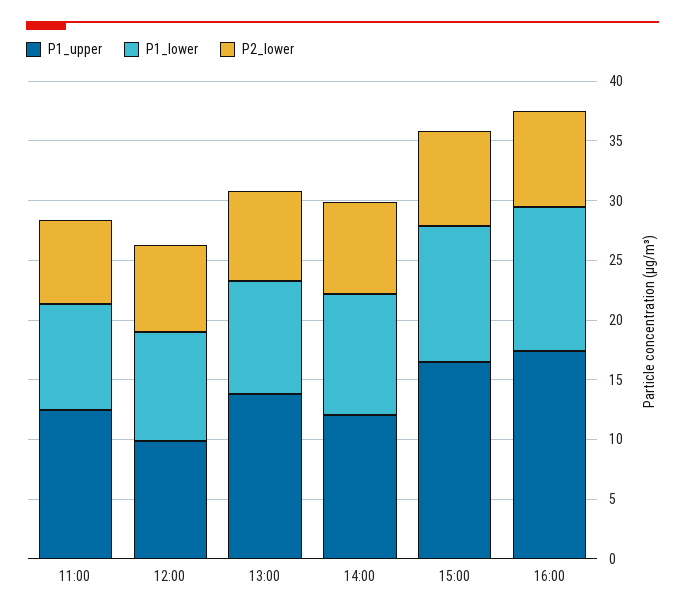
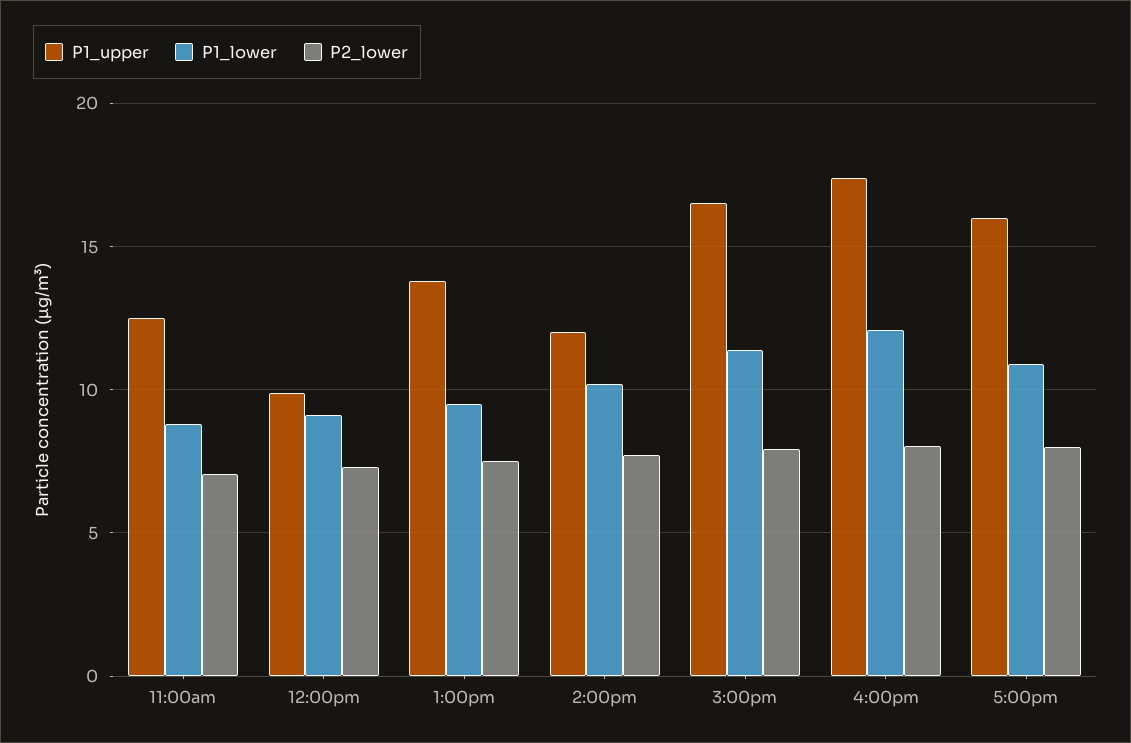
P1_upper, 5:00pm: none -> 16
P1_lower, 5:00pm: none -> 11
P2_lower, 5:00pm: none -> 8

